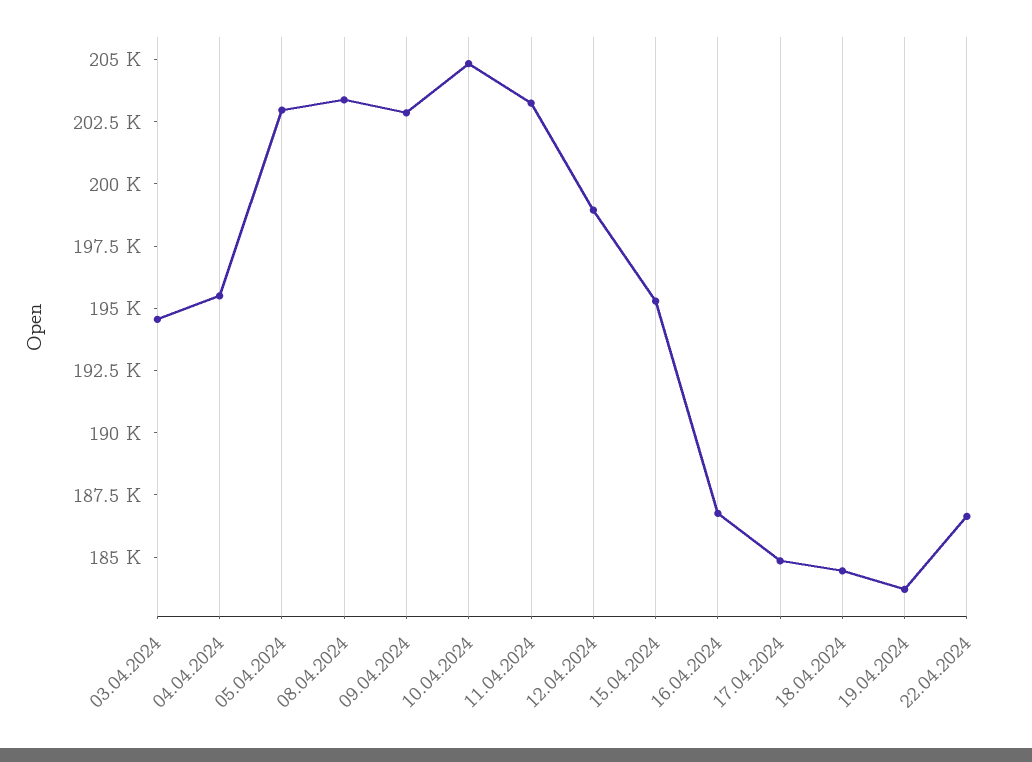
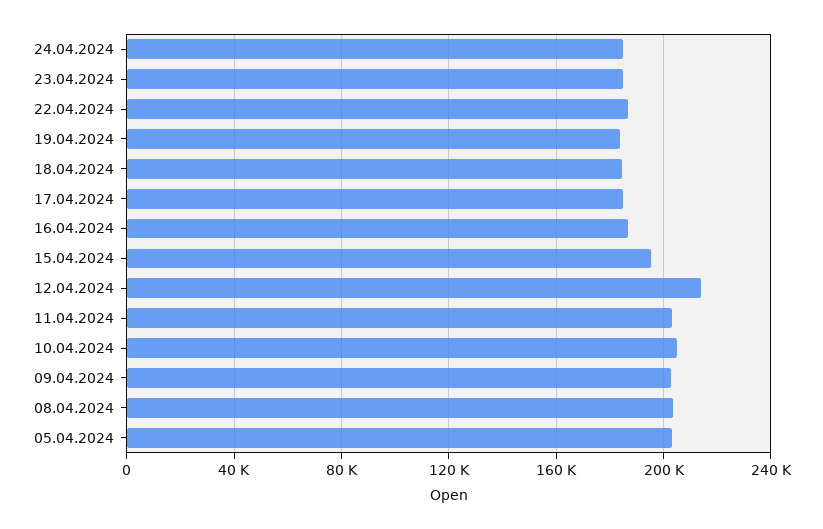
03.04.2024: 194500 -> none
04.04.2024: 195500 -> none
12.04.2024: 199000 -> 215000
24.04.2024: none -> 185000
23.04.2024: none -> 185000

